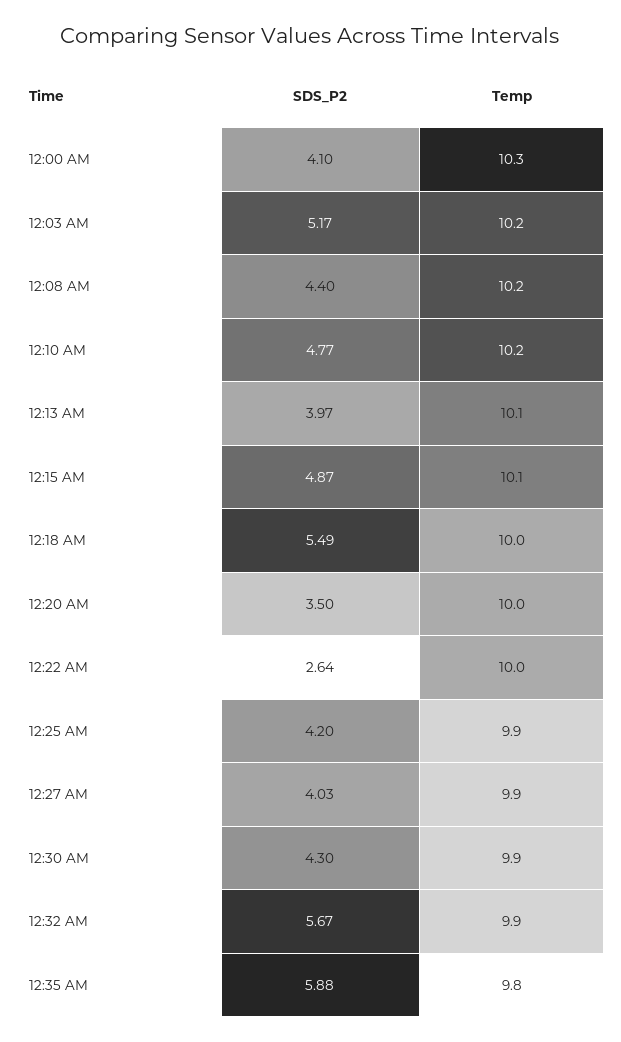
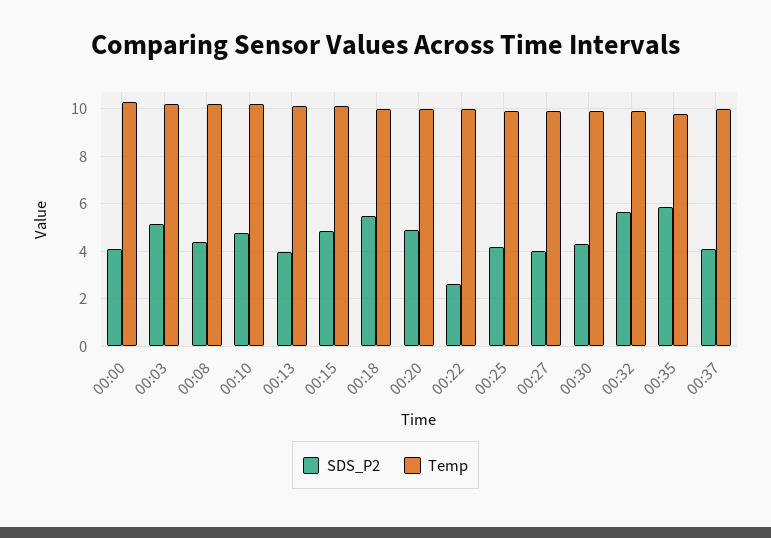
SDS_P2, 12:20 AM: 3.5 -> 5
SDS_P2, 00:37: none -> 4
Temp, 00:37: none -> 10

